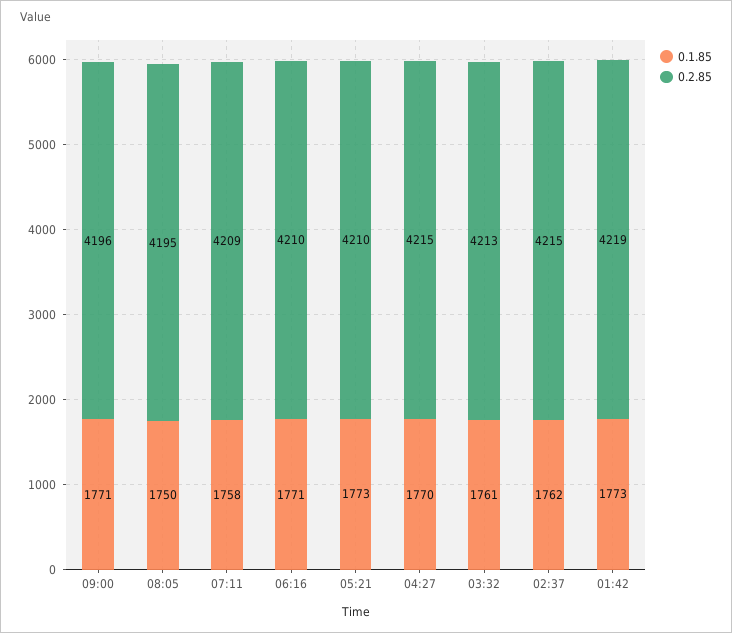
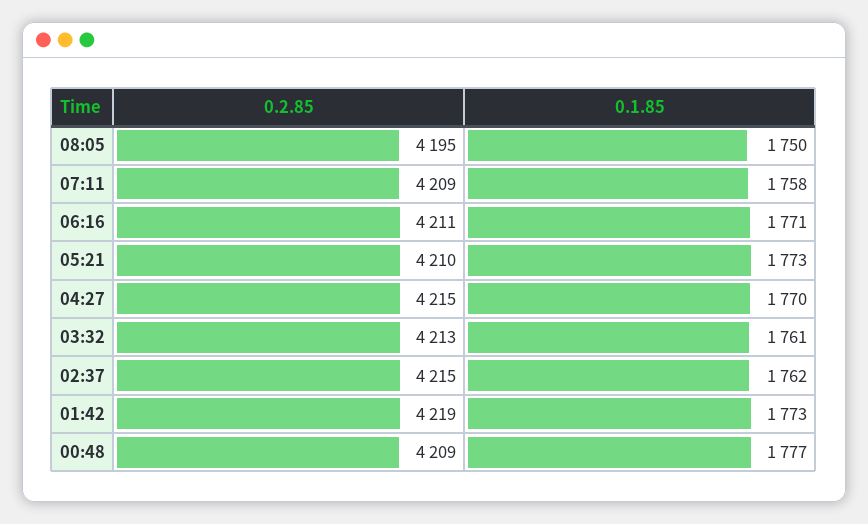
0.1.85, 09:00: 1771 -> none
0.2.85, 09:00: 4196 -> none
0.2.85, 06:16: 4210 -> 4211
0.2.85, 00:48: none -> 4209
0.1.85, 00:48: none -> 1777

